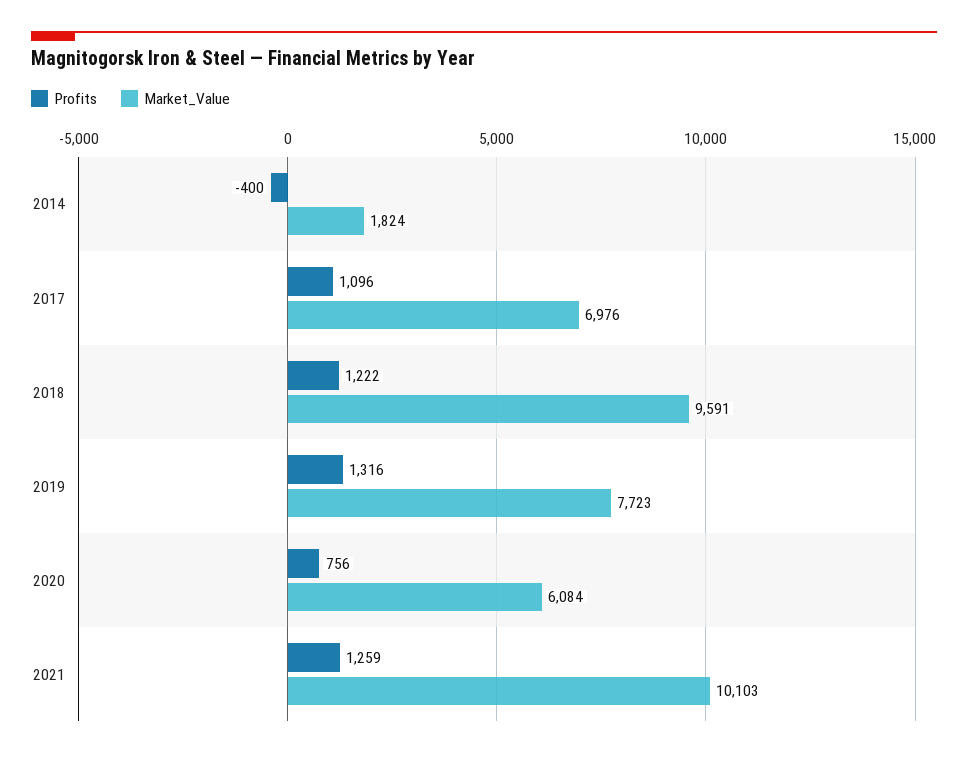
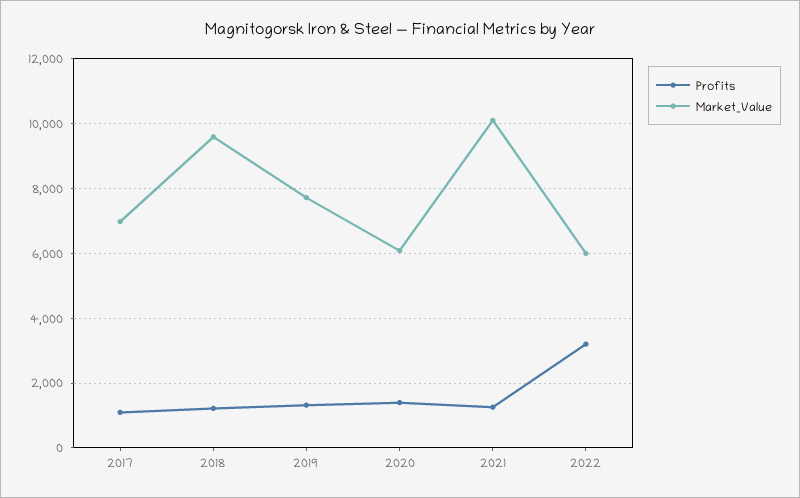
Profits, 2014: -400 -> none
Market_Value, 2014: 1824 -> none
Profits, 2020: 756 -> 1400
Profits, 2022: none -> 3200
Market_Value, 2022: none -> 6000

